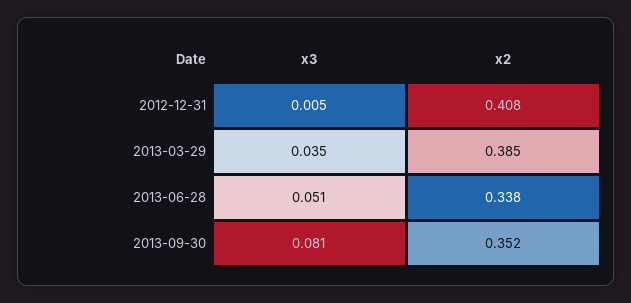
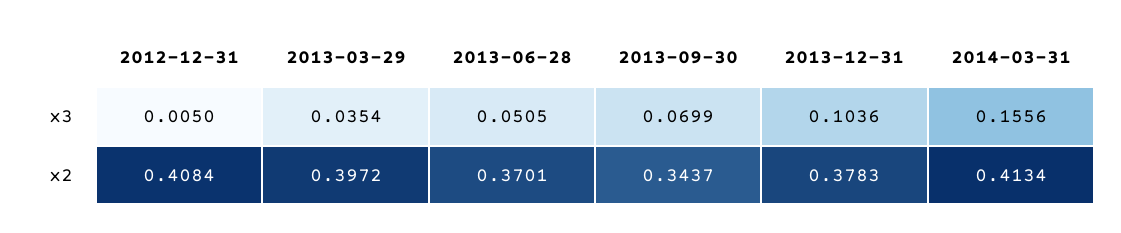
x2, 2013-03-29: 0.385 -> 0.3972
x2, 2013-06-28: 0.338 -> 0.3701
x3, 2013-09-30: 0.081 -> 0.0699
x2, 2013-09-30: 0.352 -> 0.3437
x3, 2013-12-31: none -> 0.1036
x3, 2014-03-31: none -> 0.1556
x2, 2013-12-31: none -> 0.3783
x2, 2014-03-31: none -> 0.4134

